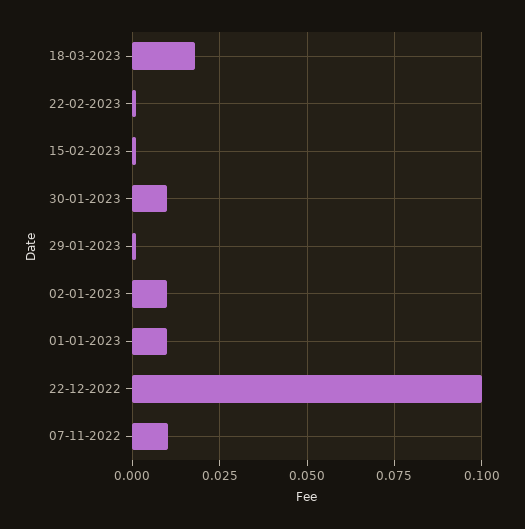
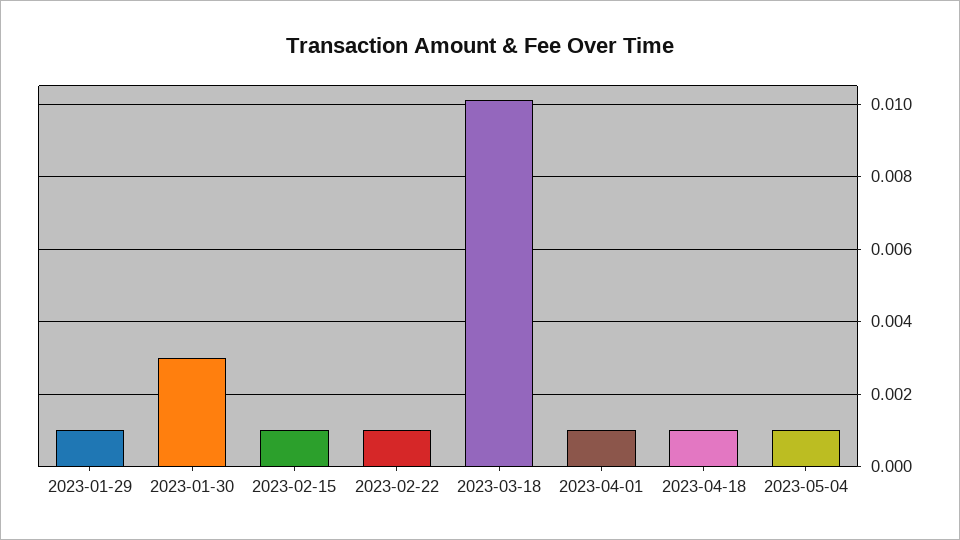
18-03-2023: 0.0175 -> 0.01
30-01-2023: 0.01 -> 0.003
02-01-2023: 0.01 -> none
01-01-2023: 0.01 -> none
22-12-2022: 0.1 -> none
07-11-2022: 0.01 -> none
2023-04-01: none -> 0.001
2023-04-18: none -> 0.001
2023-05-04: none -> 0.001

